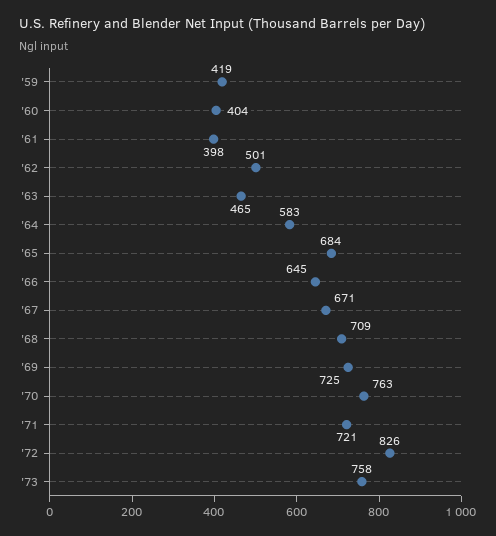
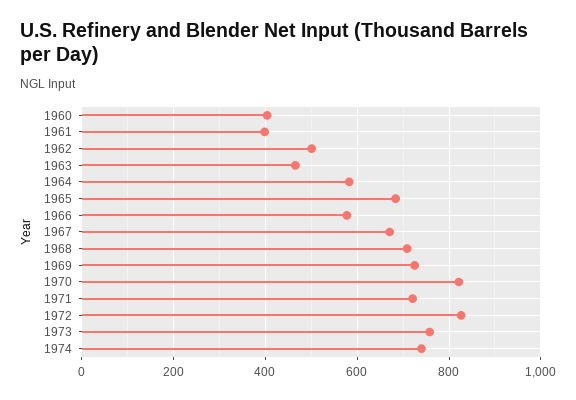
'59: 419 -> none
'66: 645 -> 580
'70: 763 -> 820
1974: none -> 740

